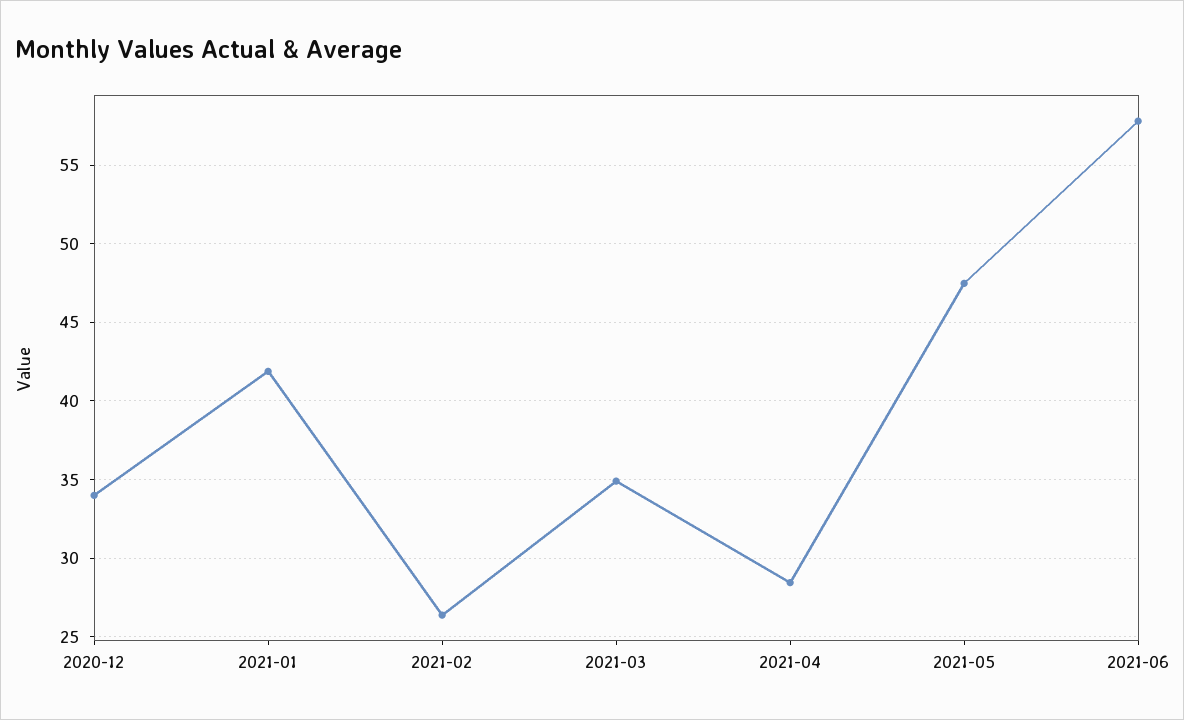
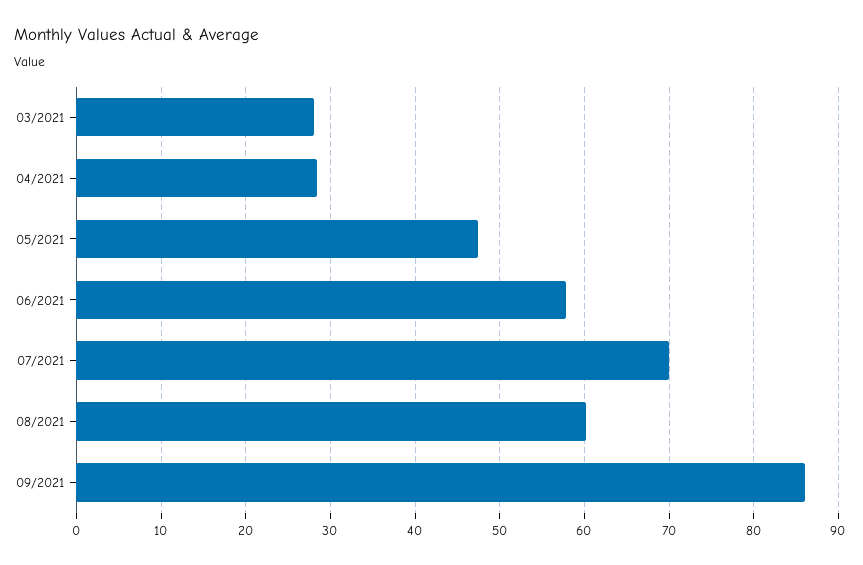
2020-12: 34 -> none
2021-01: 42 -> none
2021-02: 26.5 -> none
2021-03: 35 -> 28
07/2021: none -> 70
08/2021: none -> 60
09/2021: none -> 86

